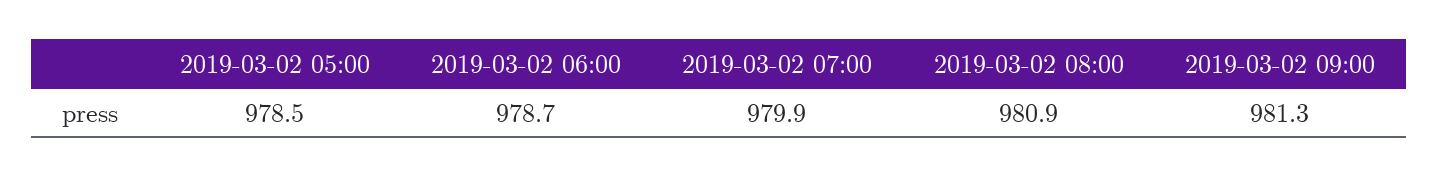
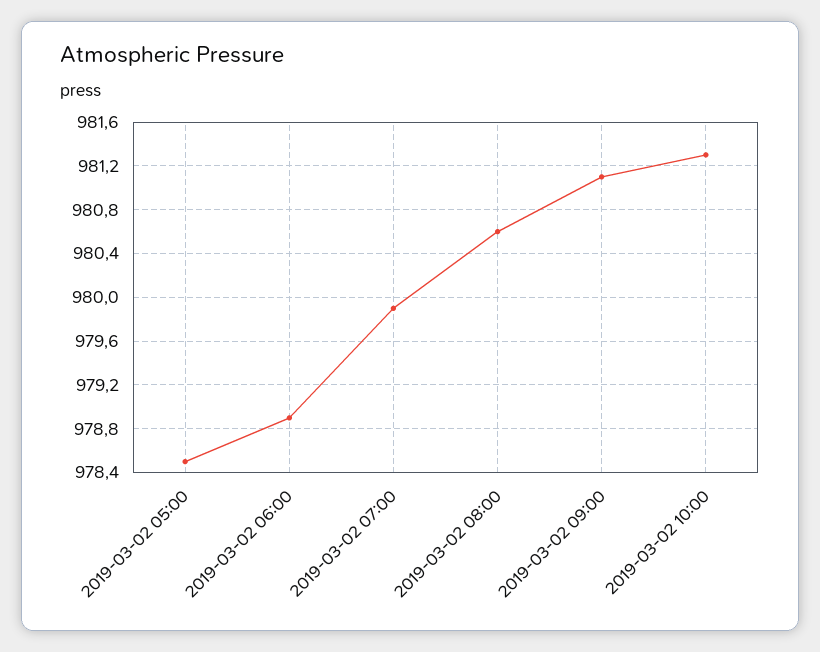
2019-03-02 06:00: 978.7 -> 978.9
2019-03-02 08:00: 980.9 -> 980.6
2019-03-02 09:00: 981.3 -> 981.1
2019-03-02 10:00: none -> 981.3

